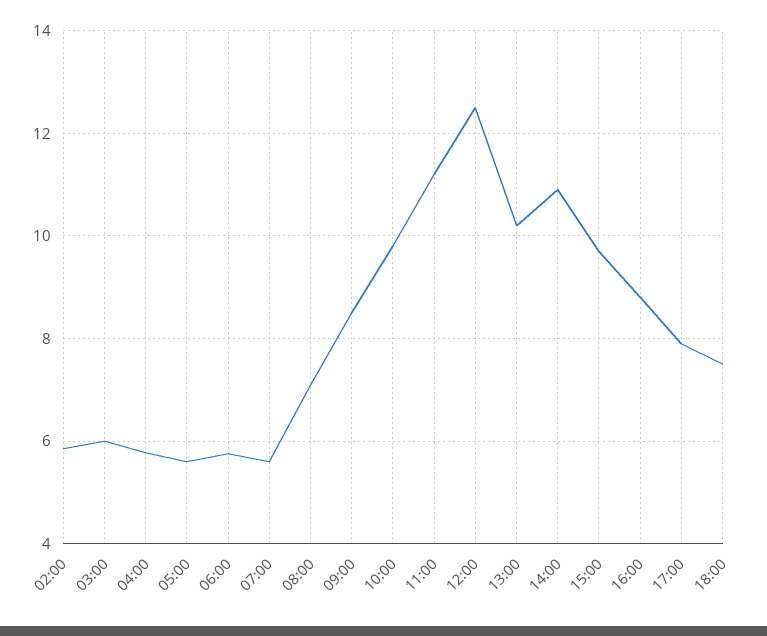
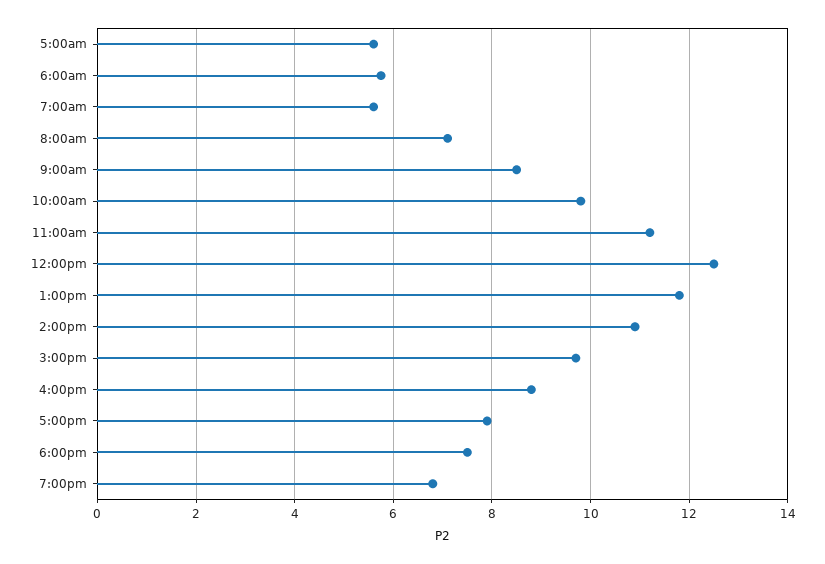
02:00: 5.8 -> none
03:00: 6 -> none
04:00: 5.8 -> none
13:00: 10.2 -> 11.8
7:00pm: none -> 6.8

